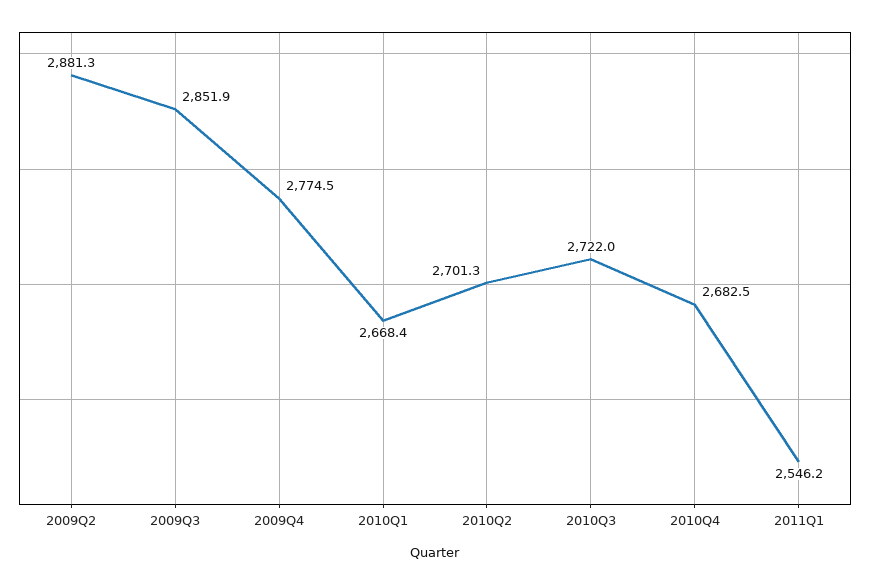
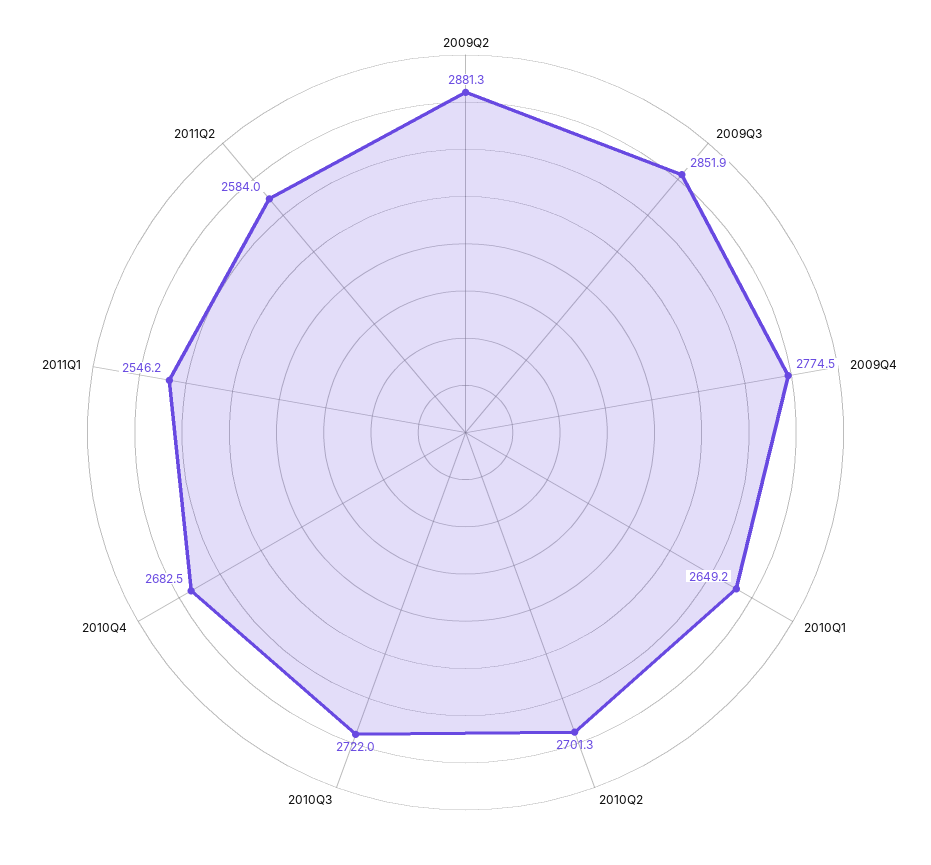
2010Q1: 2668.4 -> 2649.2
2011Q2: none -> 2584

